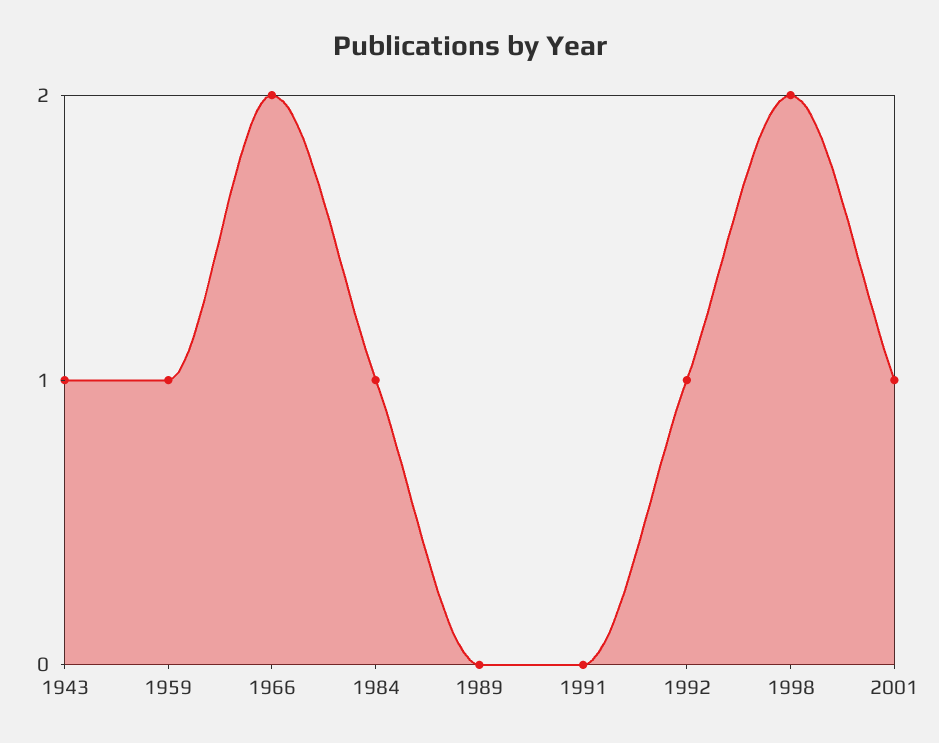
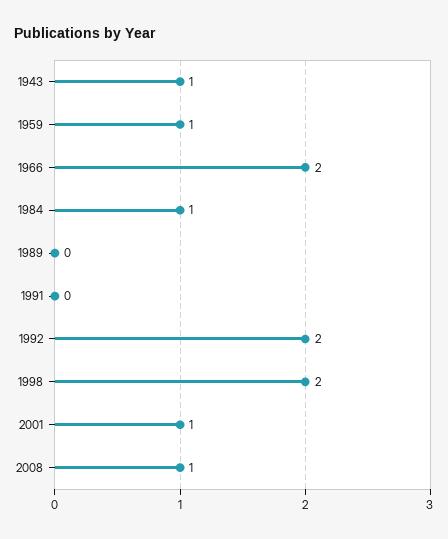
1992: 1 -> 2
2008: none -> 1

